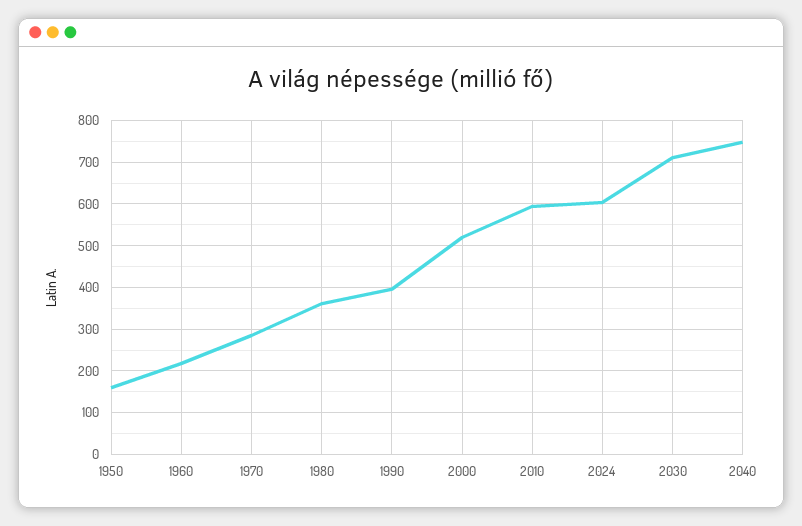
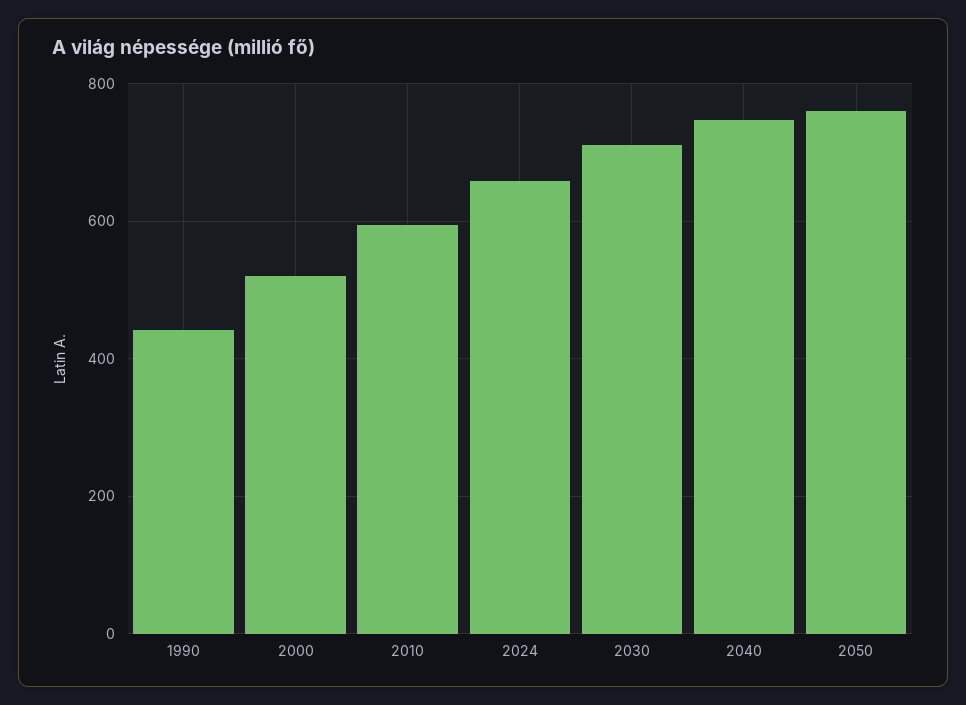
1950: 160 -> none
1960: 220 -> none
1970: 280 -> none
1980: 360 -> none
1990: 400 -> 440
2024: 600 -> 660
2050: none -> 760

